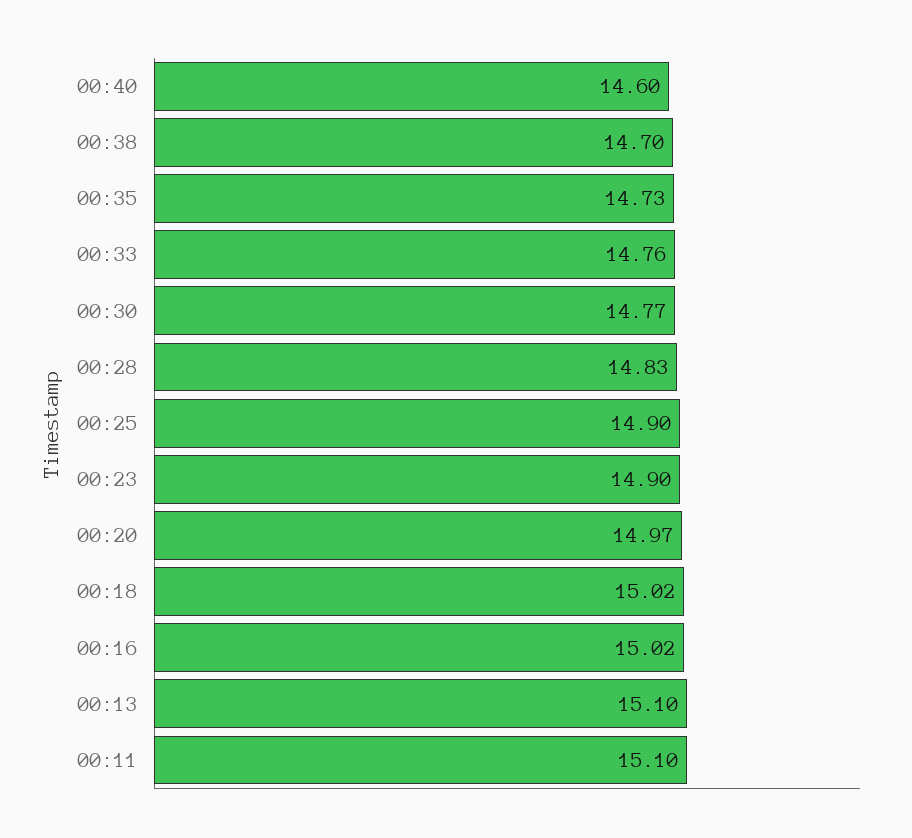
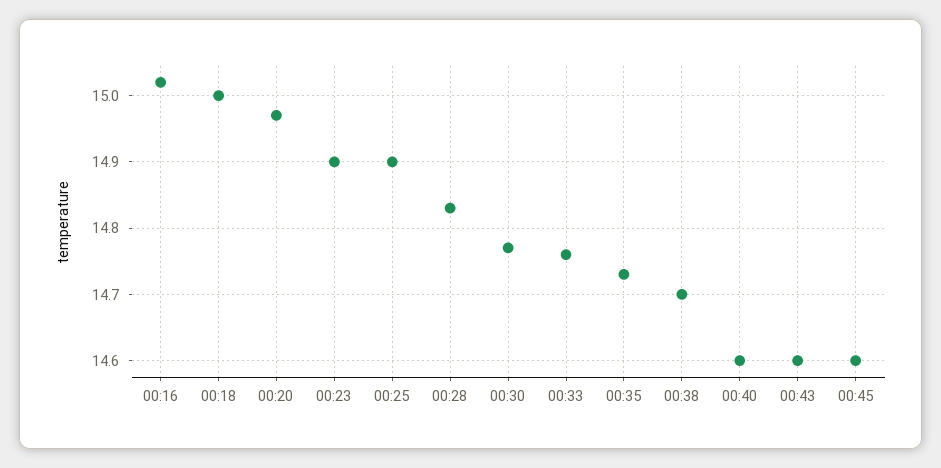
00:18: 15.02 -> 15
00:13: 15.1 -> none
00:11: 15.1 -> none
00:43: none -> 14.6
00:45: none -> 14.6

